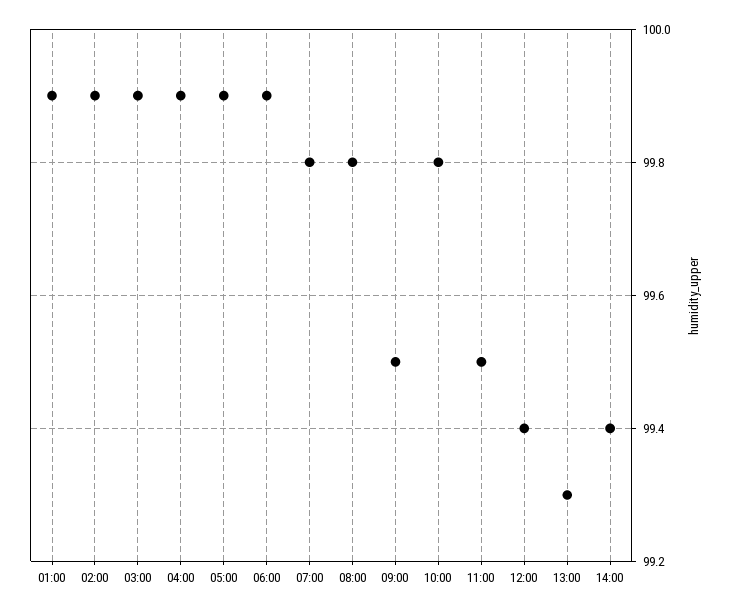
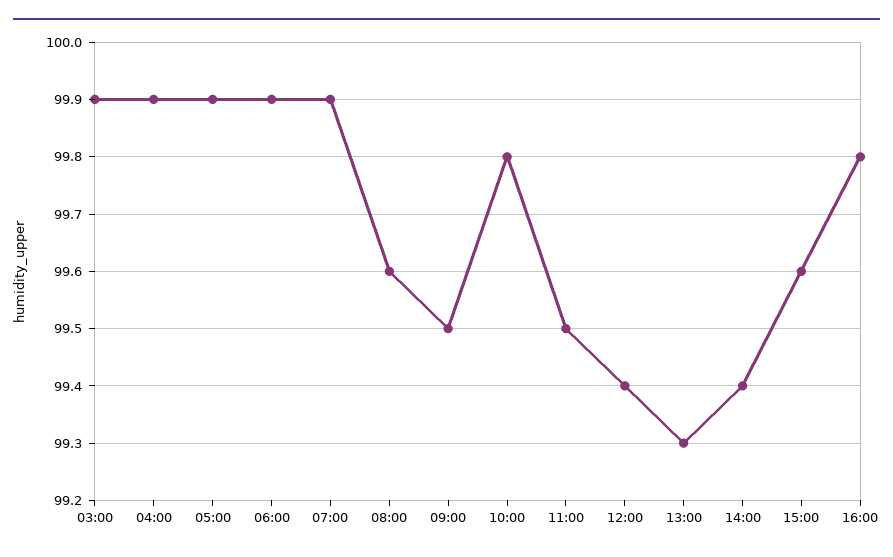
01:00: 99.9 -> none
02:00: 99.9 -> none
07:00: 99.8 -> 99.9
08:00: 99.8 -> 99.6
15:00: none -> 99.6
16:00: none -> 99.8

